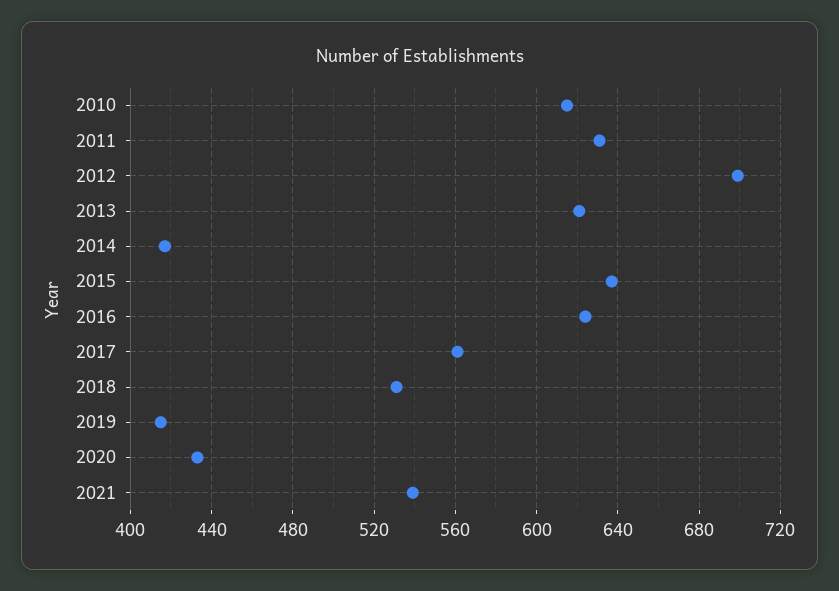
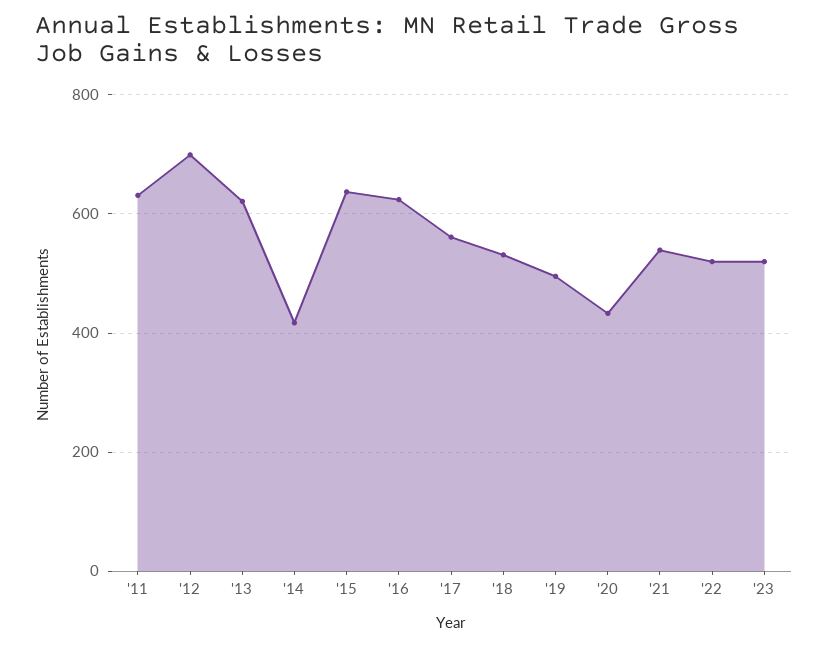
2010: 615 -> none
2019: 415 -> 500
'22: none -> 520
'23: none -> 520

